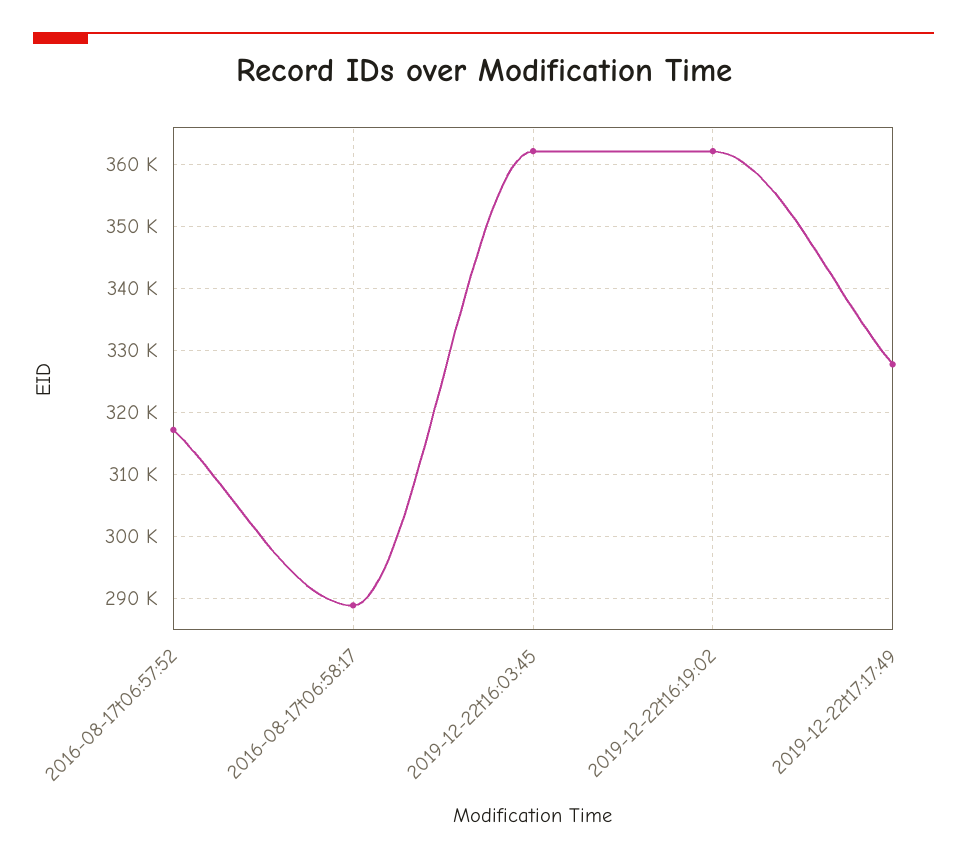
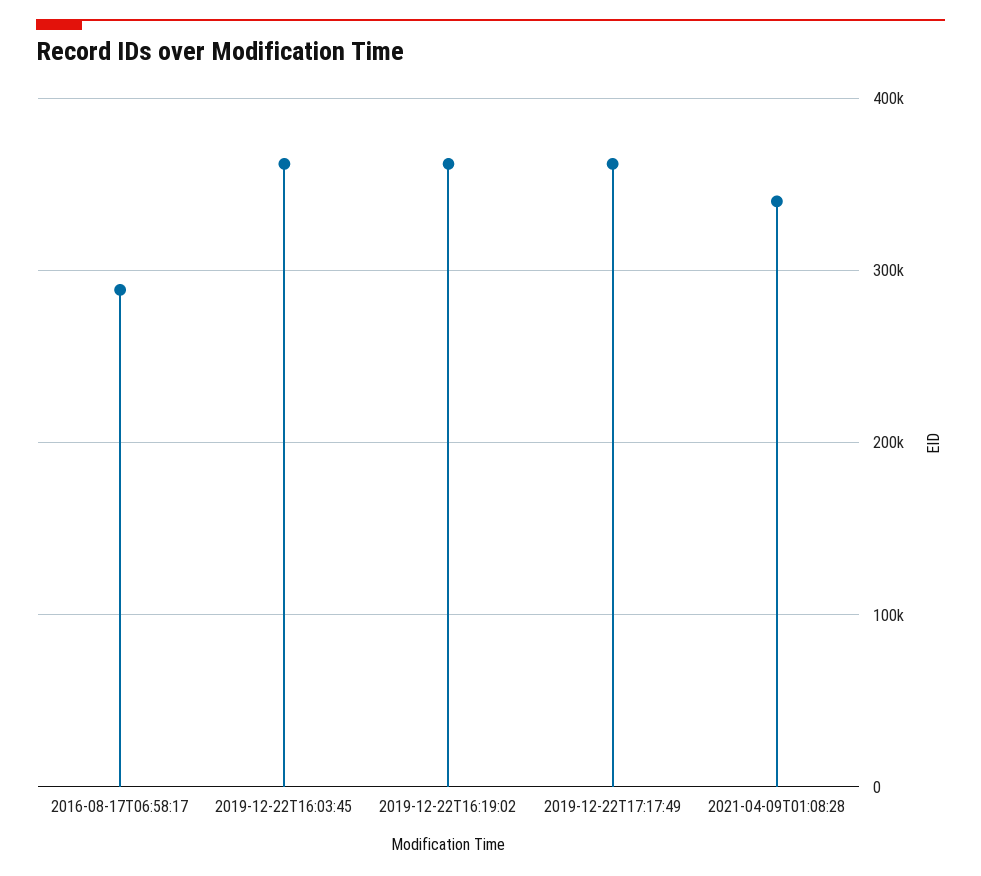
2016-08-17t06:57:52: 317000 -> none
2019-12-22t17:17:49: 328000 -> 360000
2021-04-09T01:08:28: none -> 340000

